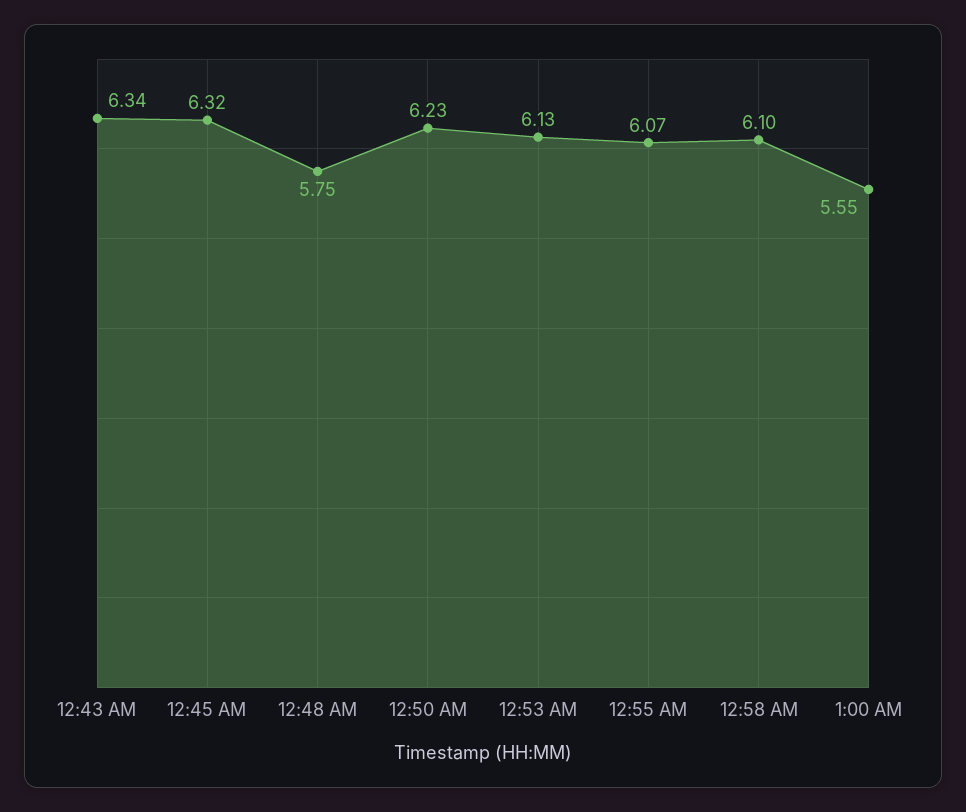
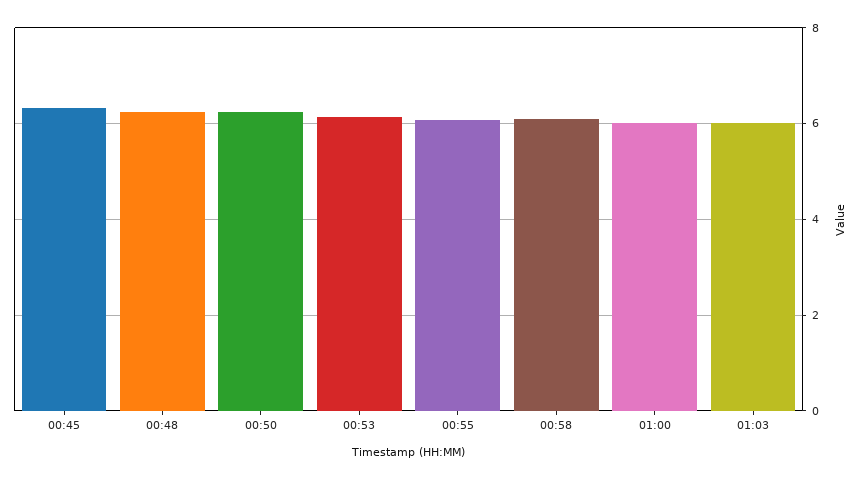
12:43 AM: 6.34 -> none
12:48 AM: 5.75 -> 6.2
1:00 AM: 5.55 -> 6
01:03: none -> 6

